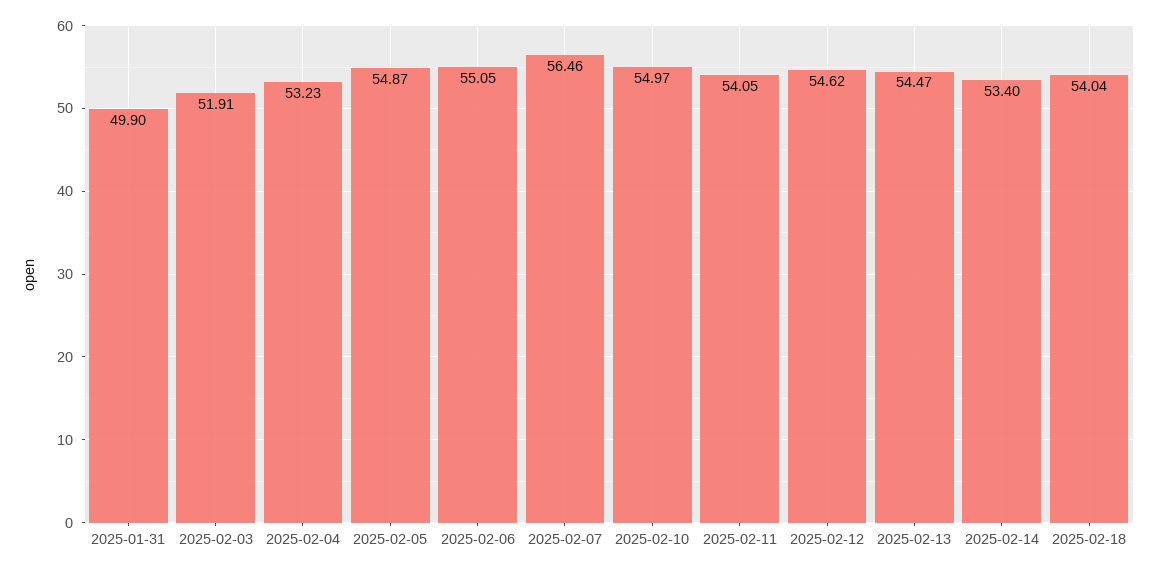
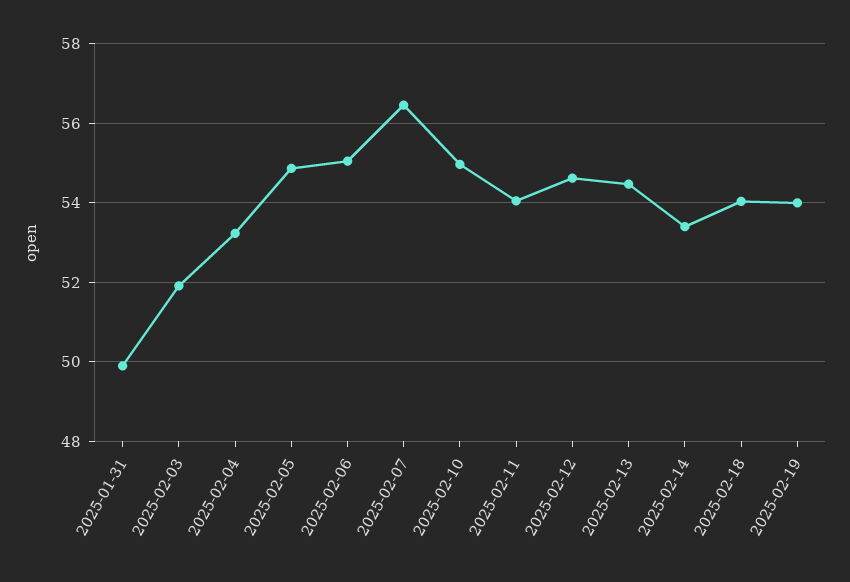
2025-02-19: none -> 54

